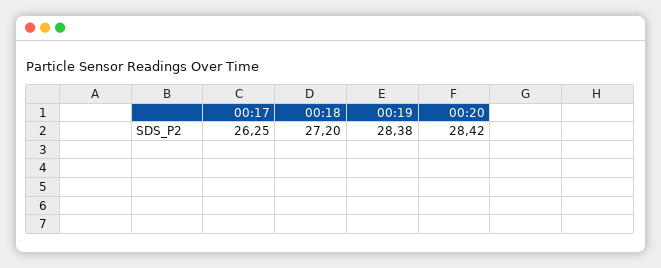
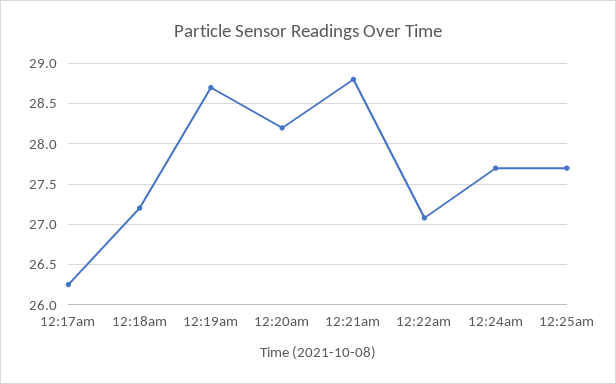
00:19: 28.38 -> 28.7
00:20: 28.42 -> 28.2
12:21am: none -> 28.8
12:22am: none -> 27.1
12:24am: none -> 27.7
12:25am: none -> 27.7

